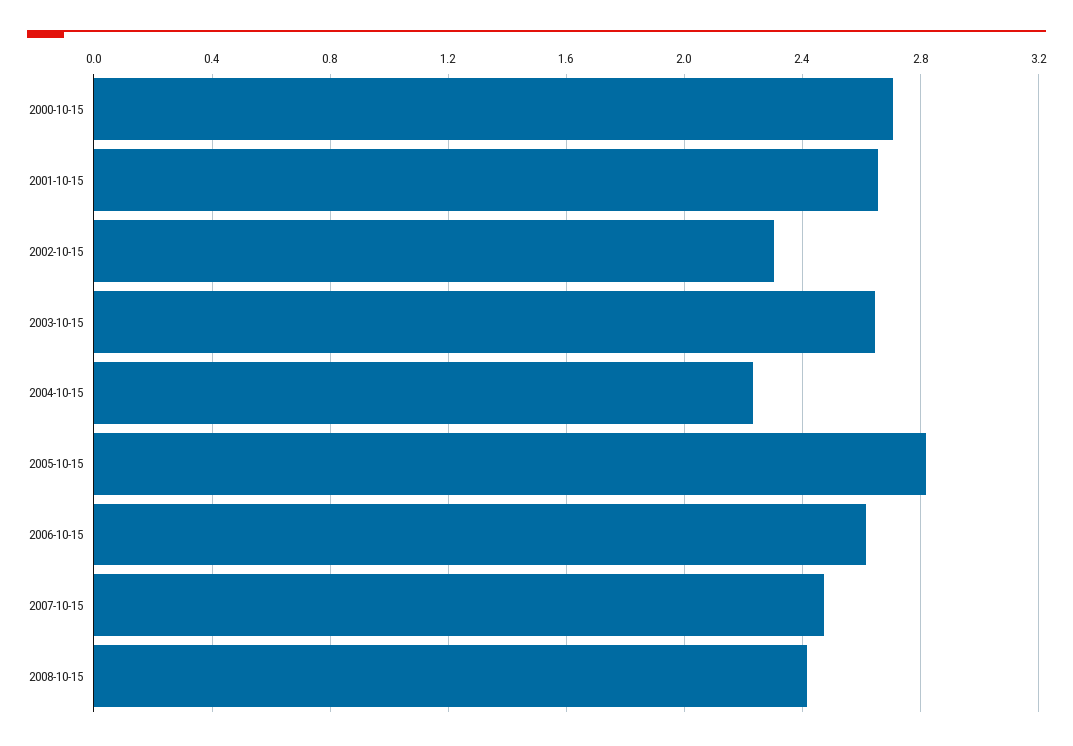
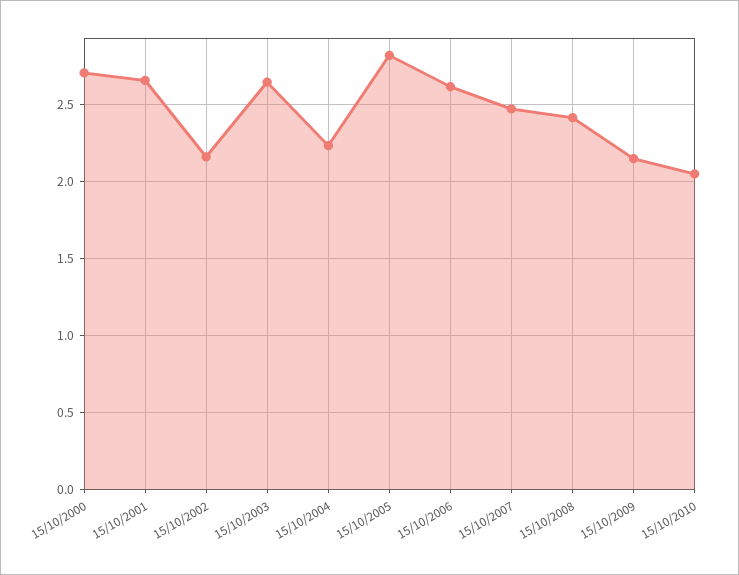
2002-10-15: 2.3 -> 2.15
15/10/2009: none -> 2.15
15/10/2010: none -> 2.05

